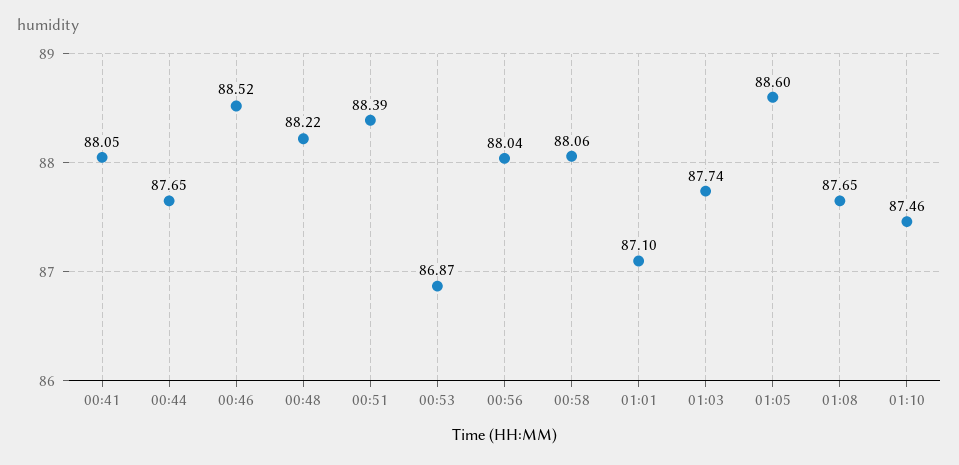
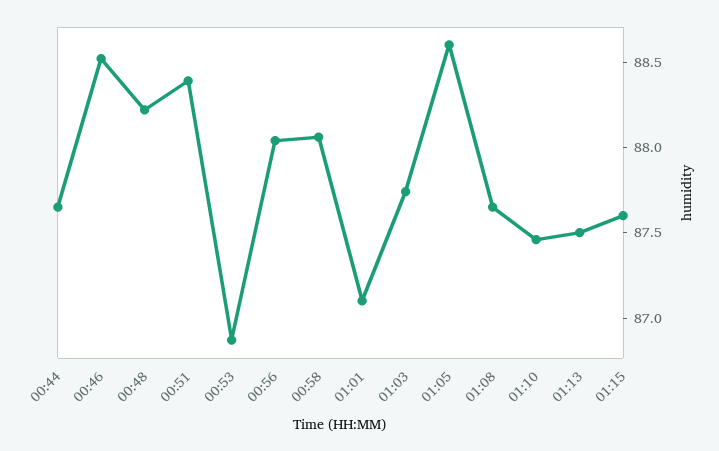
00:41: 88.05 -> none
01:13: none -> 87.5
01:15: none -> 87.6

